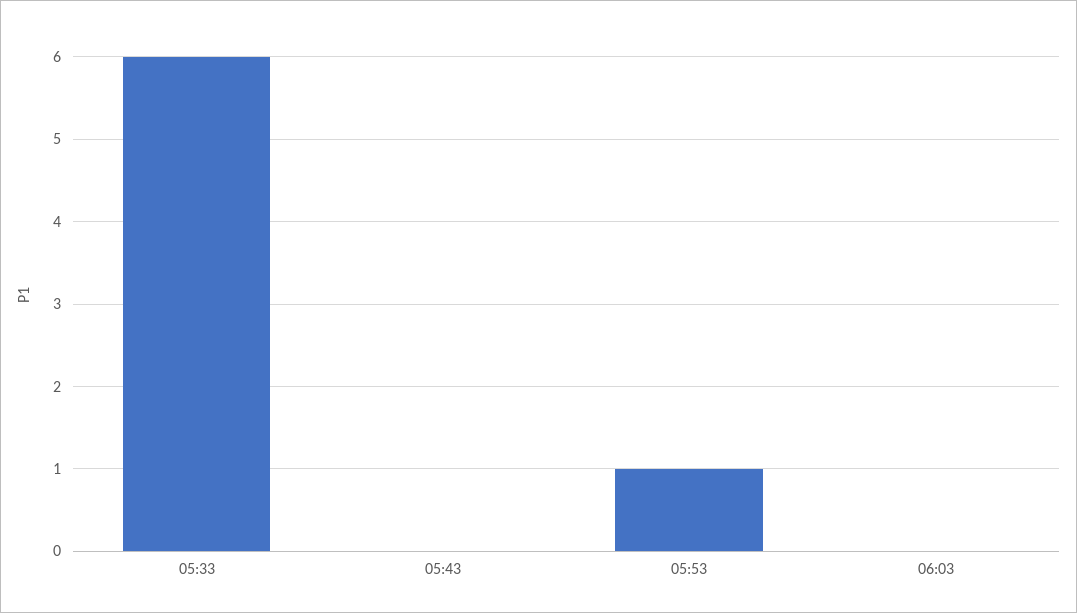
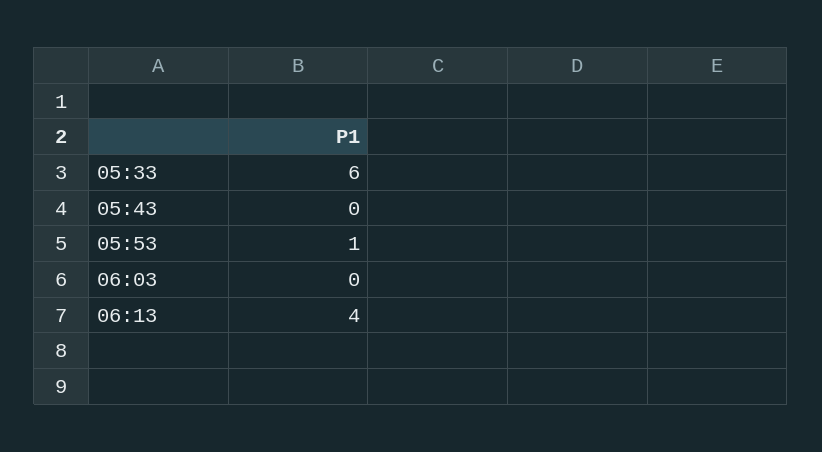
06:13: none -> 4

